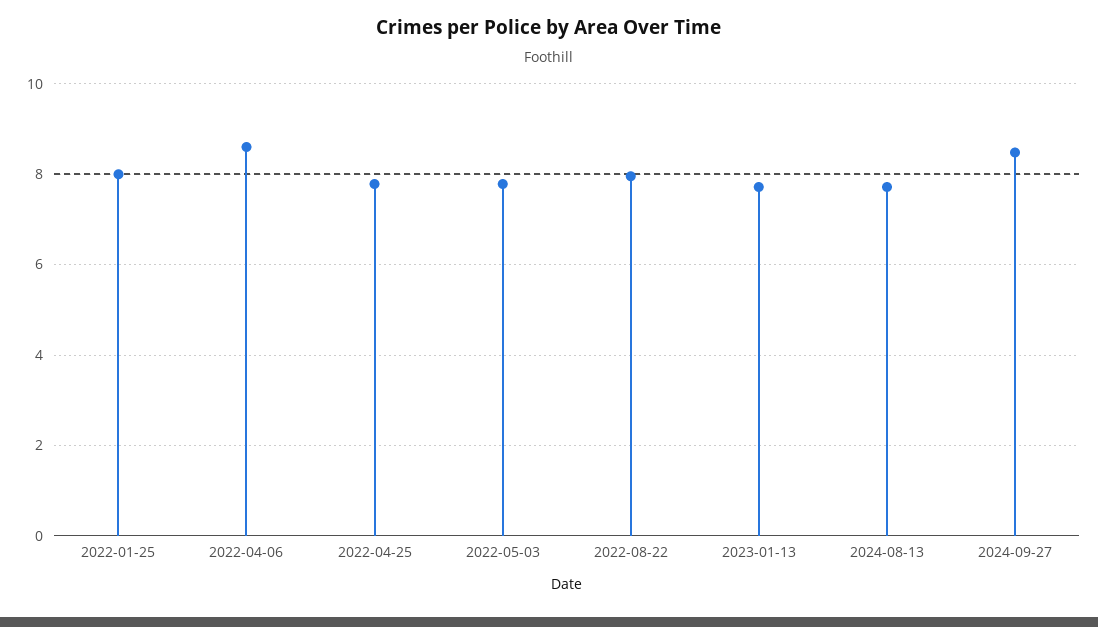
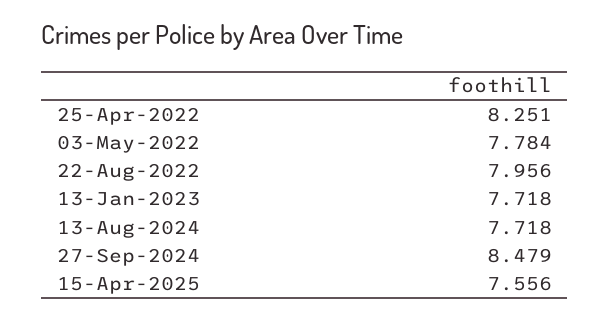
2022-01-25: 8 -> none
2022-04-06: 8.6 -> none
2022-04-25: 7.8 -> 8.251
15-Apr-2025: none -> 7.556

